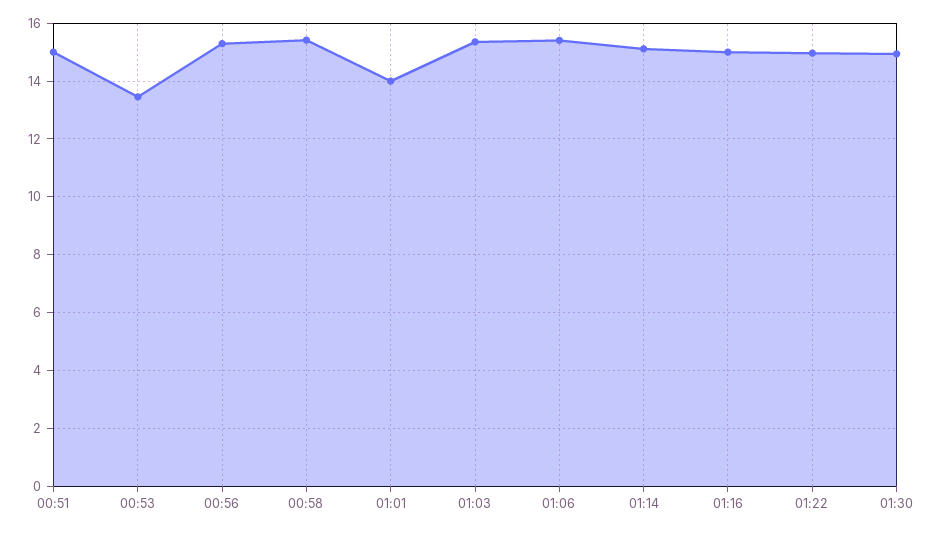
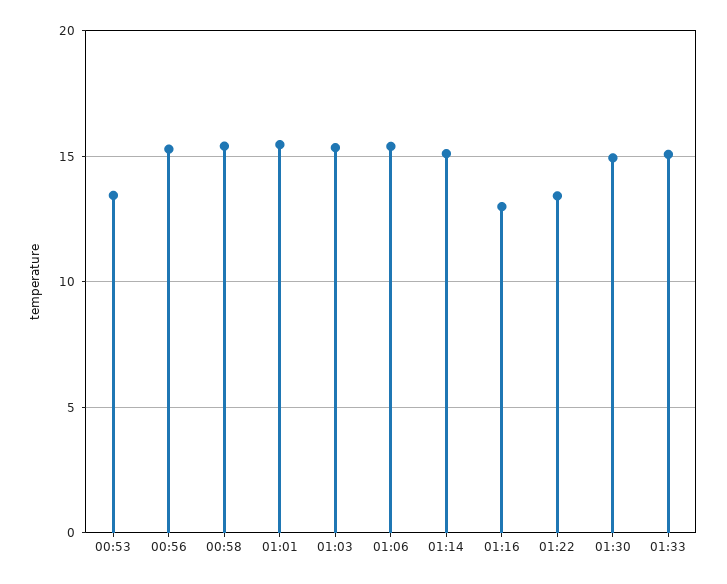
00:51: 15 -> none
01:01: 14 -> 15.5
01:16: 15 -> 13
01:22: 15 -> 13.5
01:33: none -> 15

